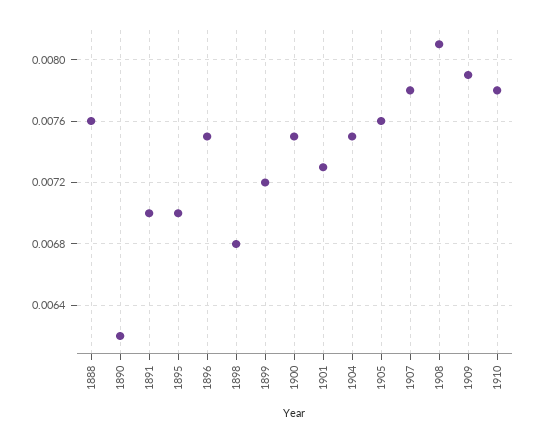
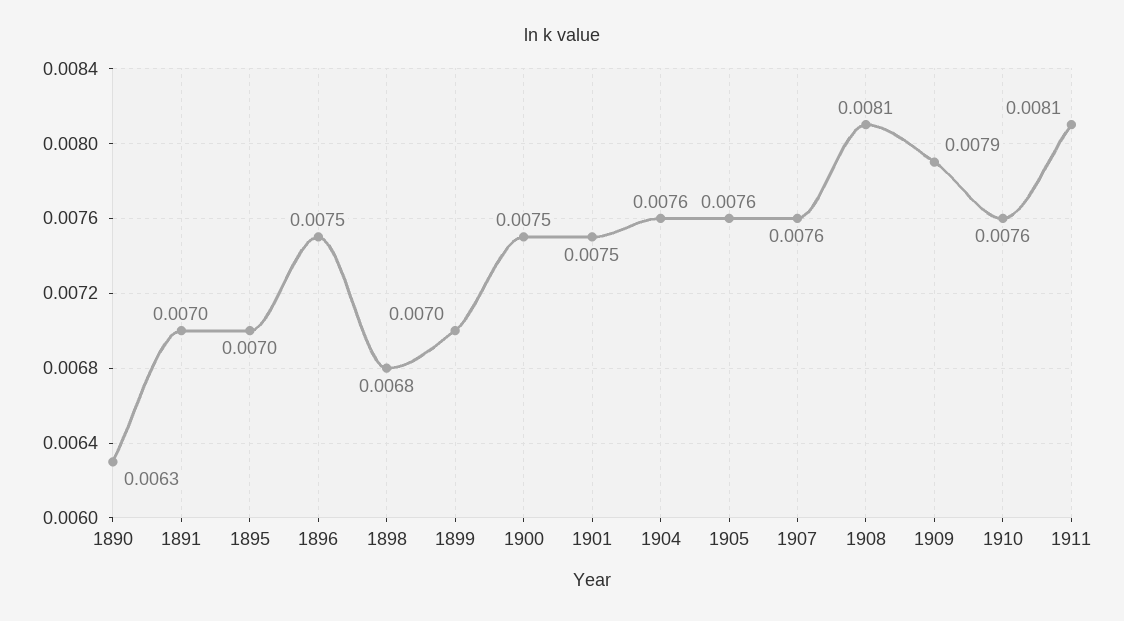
1888: 0.0076 -> none
1890: 0.0062 -> 0.0063
1899: 0.0072 -> 0.007
1901: 0.0073 -> 0.0075
1904: 0.0075 -> 0.0076
1907: 0.0078 -> 0.0076
1910: 0.0078 -> 0.0076
1911: none -> 0.0081

